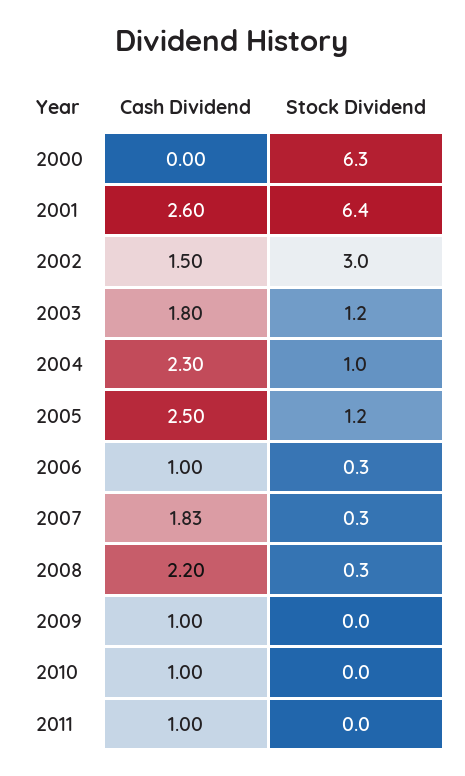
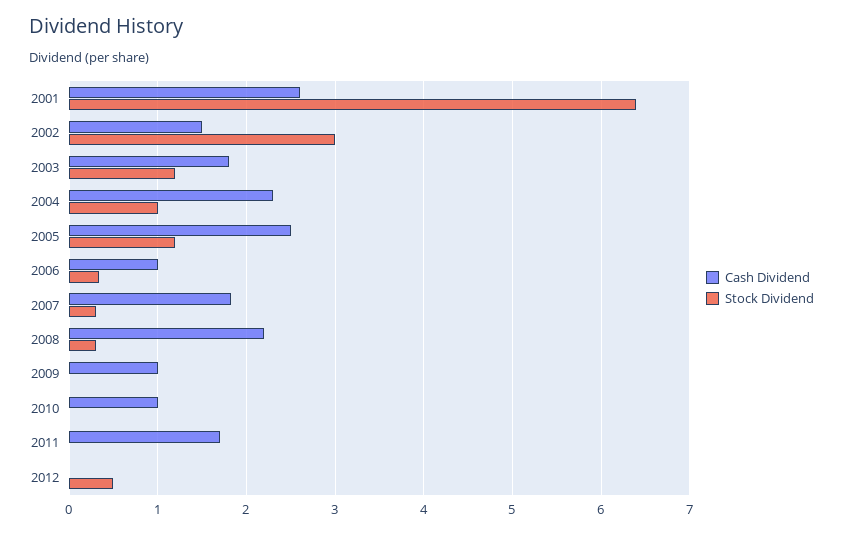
Cash Dividend, 2000: 0 -> none
Stock Dividend, 2000: 6.3 -> none
Cash Dividend, 2011: 1 -> 1.7
Cash Dividend, 2012: none -> 0
Stock Dividend, 2012: none -> 0.5

